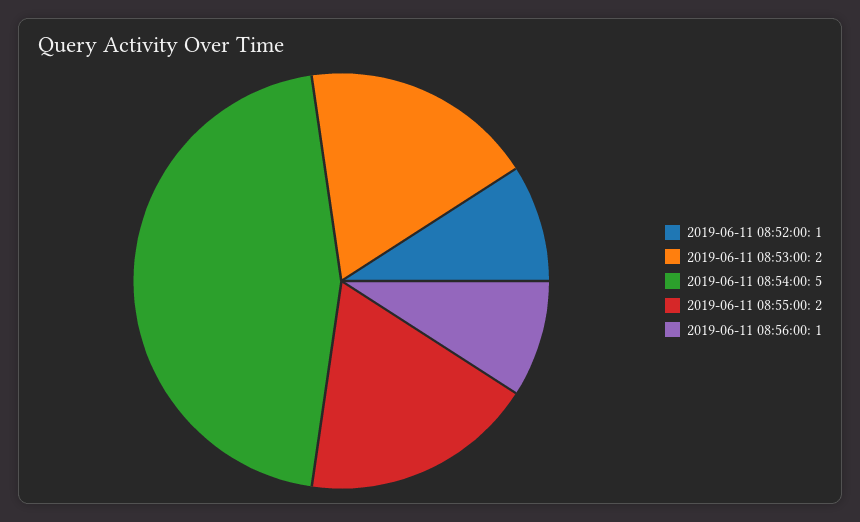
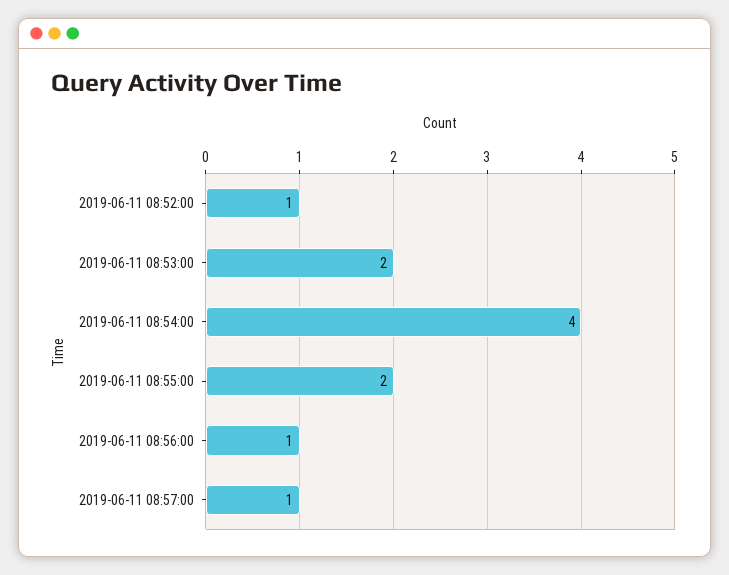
2019-06-11 08:54:00: 5 -> 4
2019-06-11 08:57:00: none -> 1

